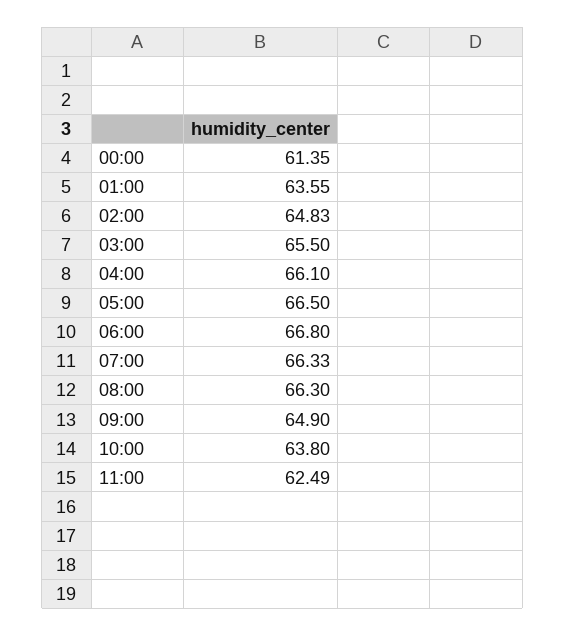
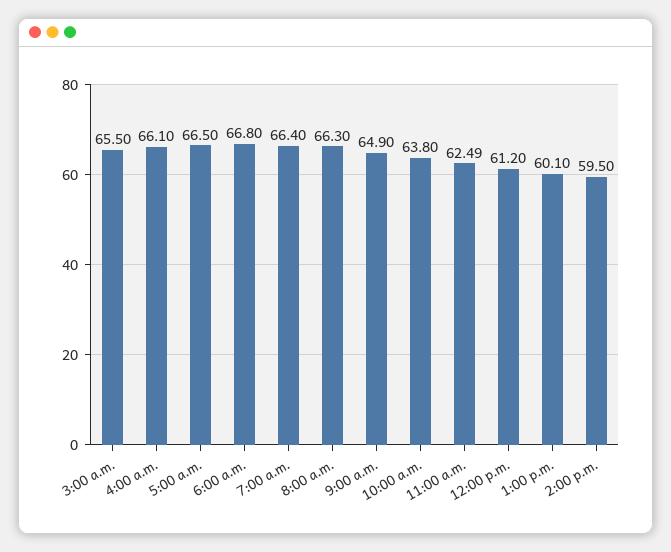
00:00: 61.35 -> none
01:00: 63.55 -> none
02:00: 64.83 -> none
07:00: 66.33 -> 66.4
12:00 p.m.: none -> 61.2
1:00 p.m.: none -> 60.1
2:00 p.m.: none -> 59.5

